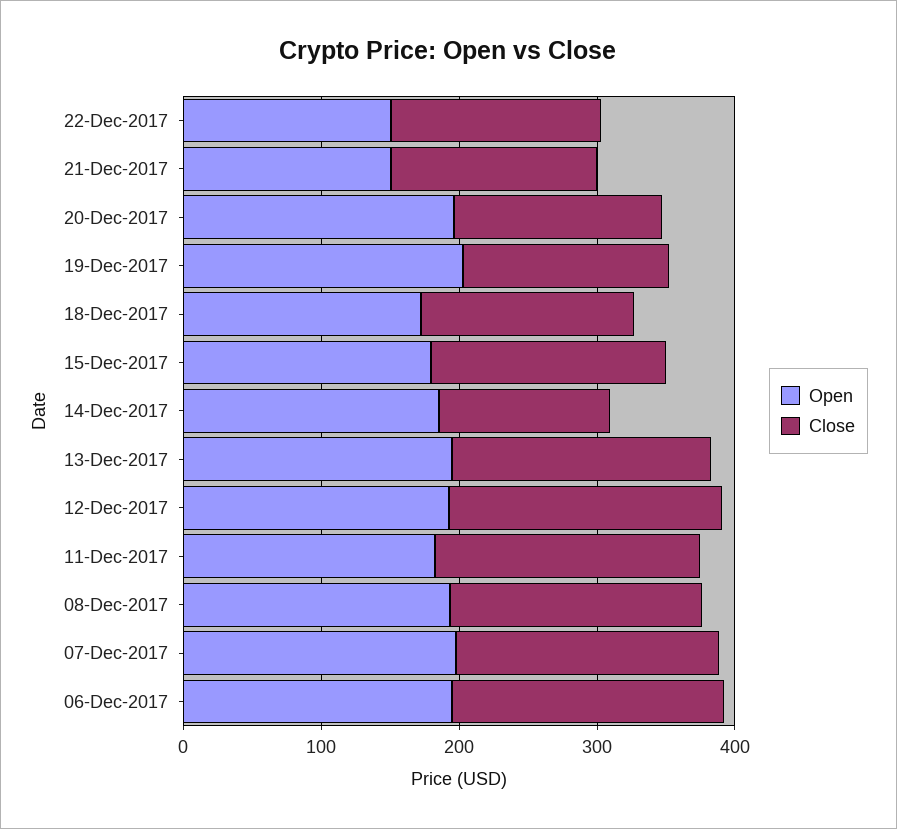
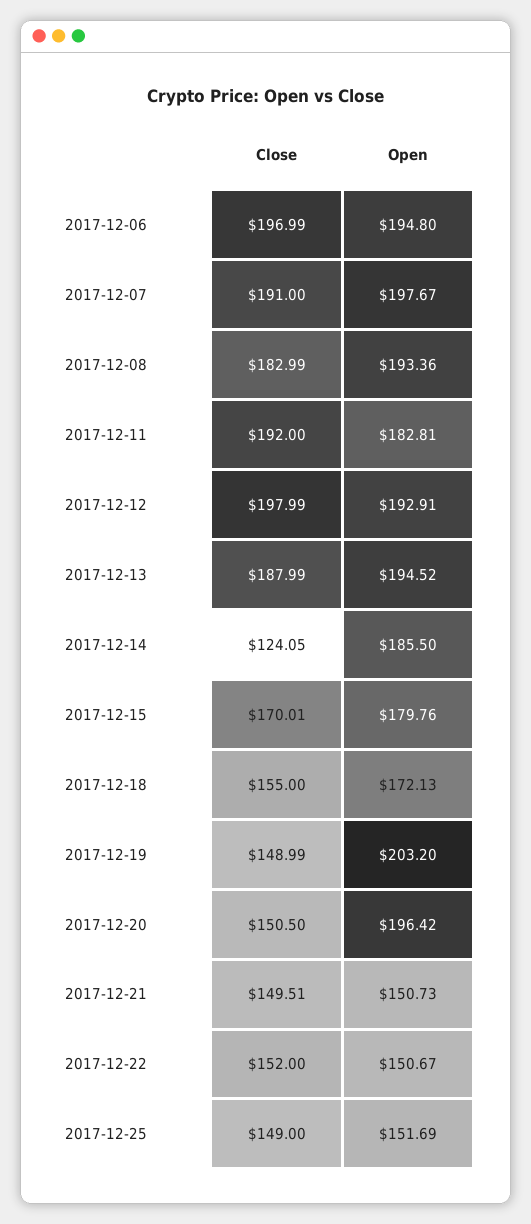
Close, 2017-12-25: none -> 149
Open, 2017-12-25: none -> 151.69

